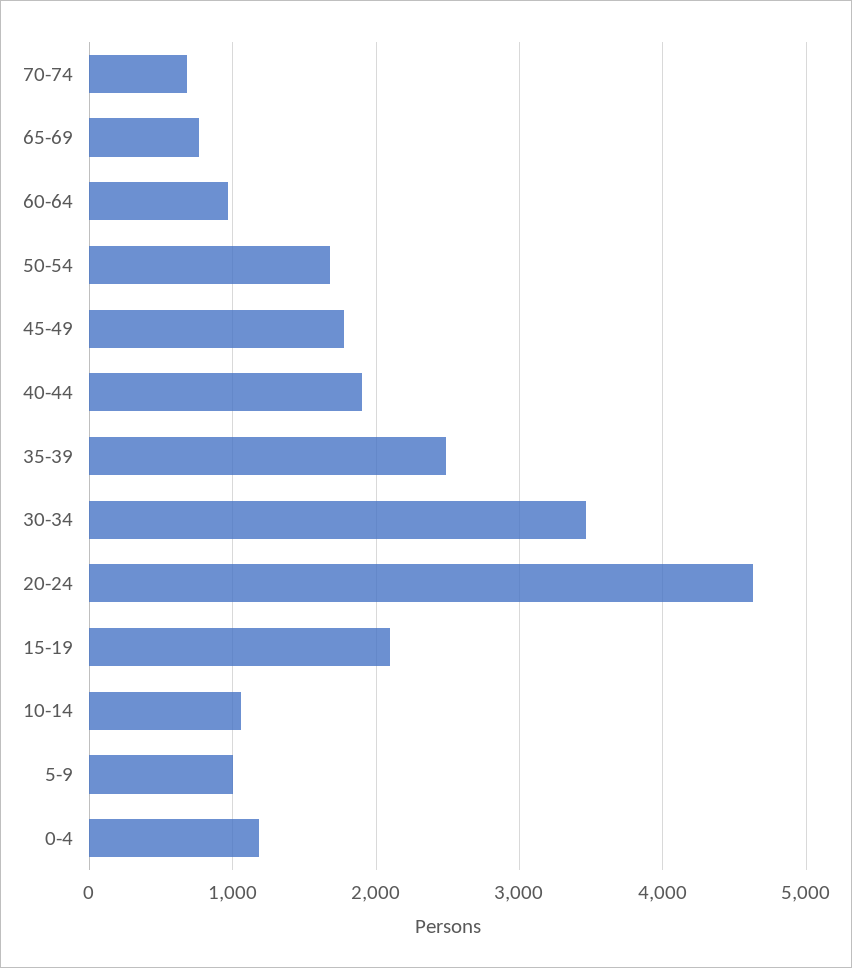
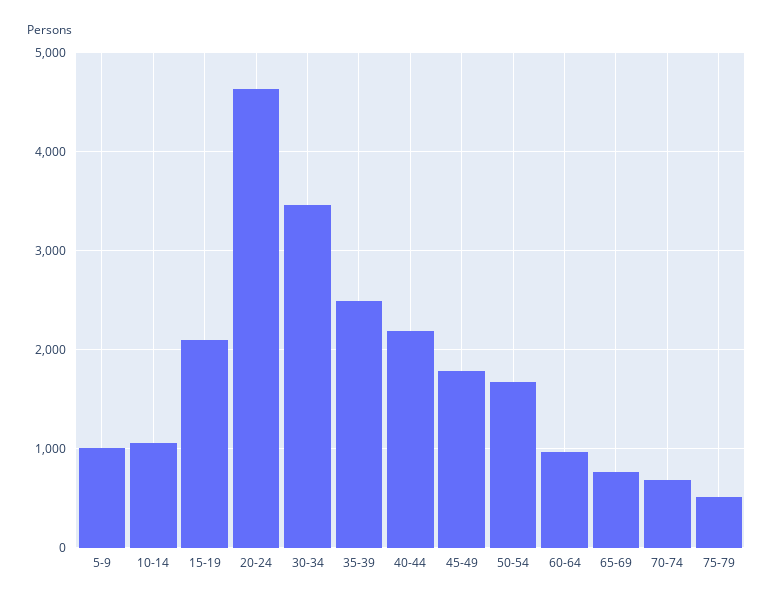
40-44: 1900 -> 2200
0-4: 1200 -> none
75-79: none -> 500

